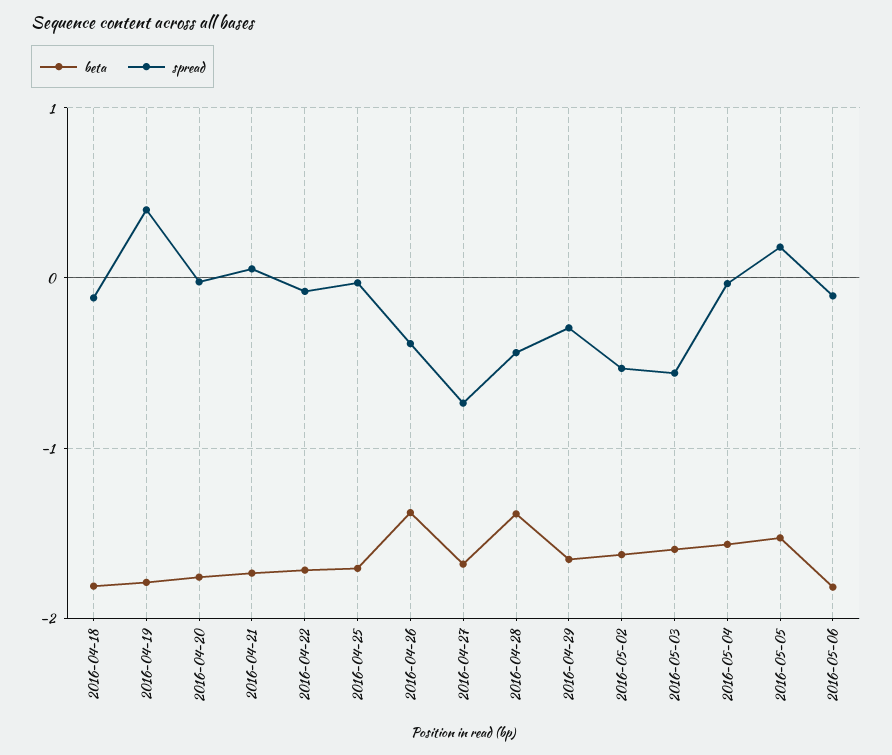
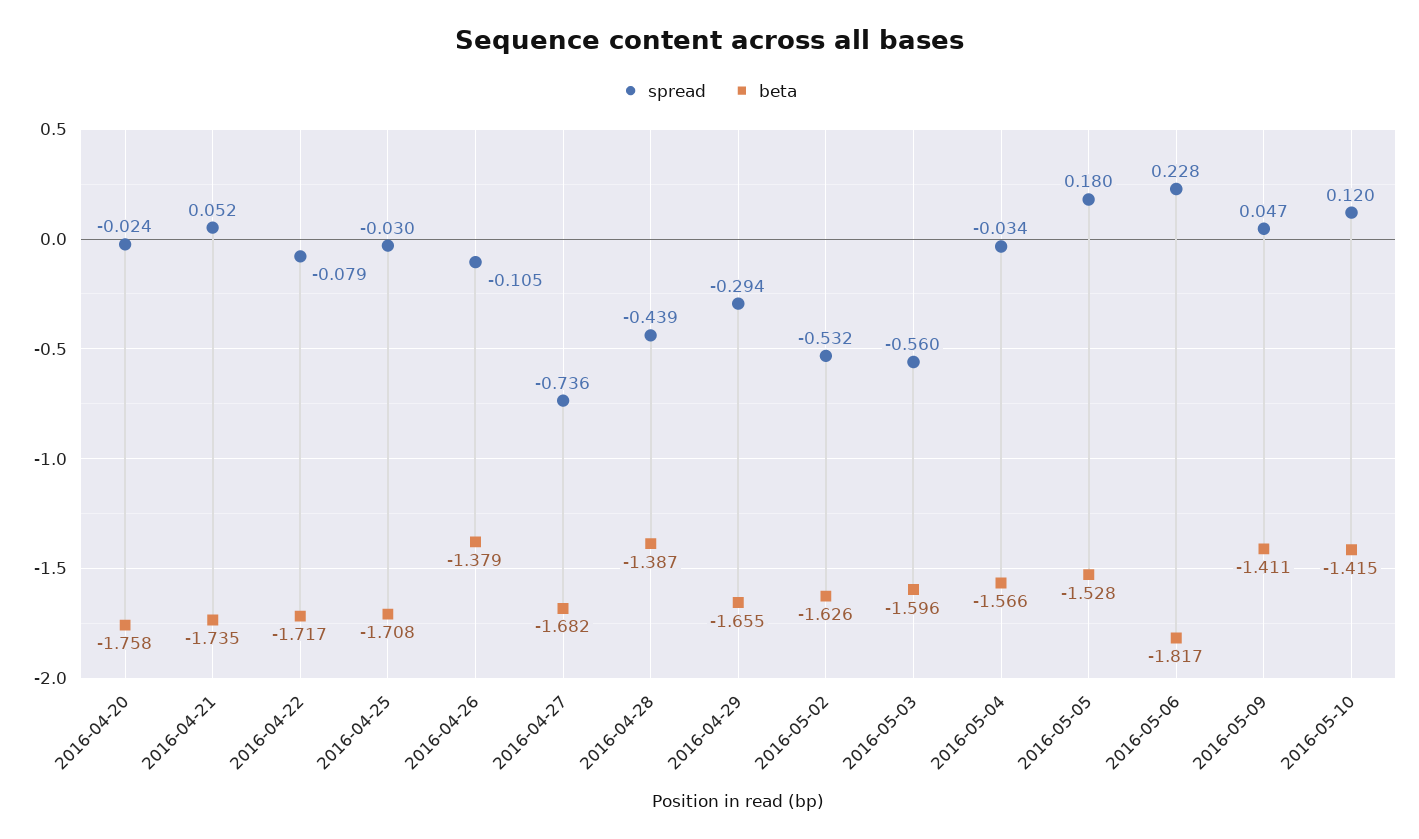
beta, 2016-04-18: -1.8 -> none
spread, 2016-04-18: -0.1 -> none
beta, 2016-04-19: -1.8 -> none
spread, 2016-04-19: 0.4 -> none
spread, 2016-04-26: -0.4 -> -0.105
spread, 2016-05-06: -0.1 -> 0.228
spread, 2016-05-09: none -> 0.047
beta, 2016-05-09: none -> -1.411
spread, 2016-05-10: none -> 0.12
beta, 2016-05-10: none -> -1.415

